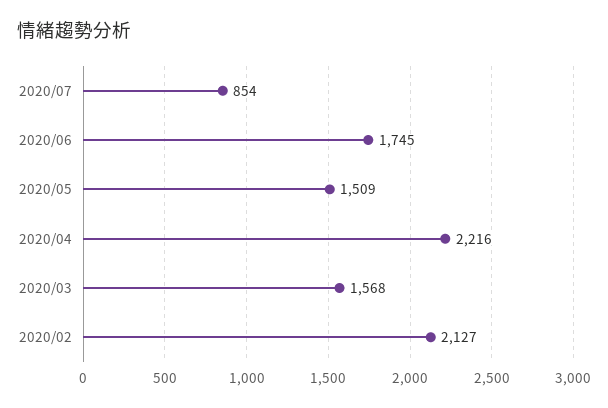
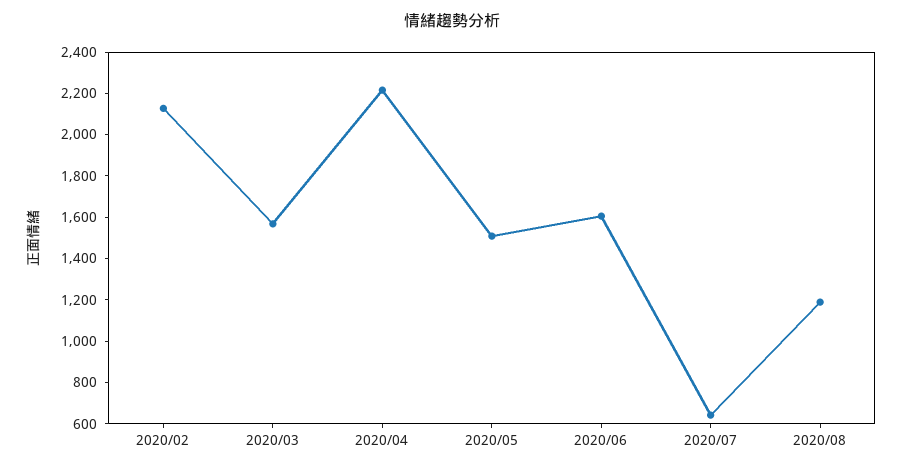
2020/07: 854 -> 650
2020/06: 1745 -> 1600
2020/08: none -> 1200

